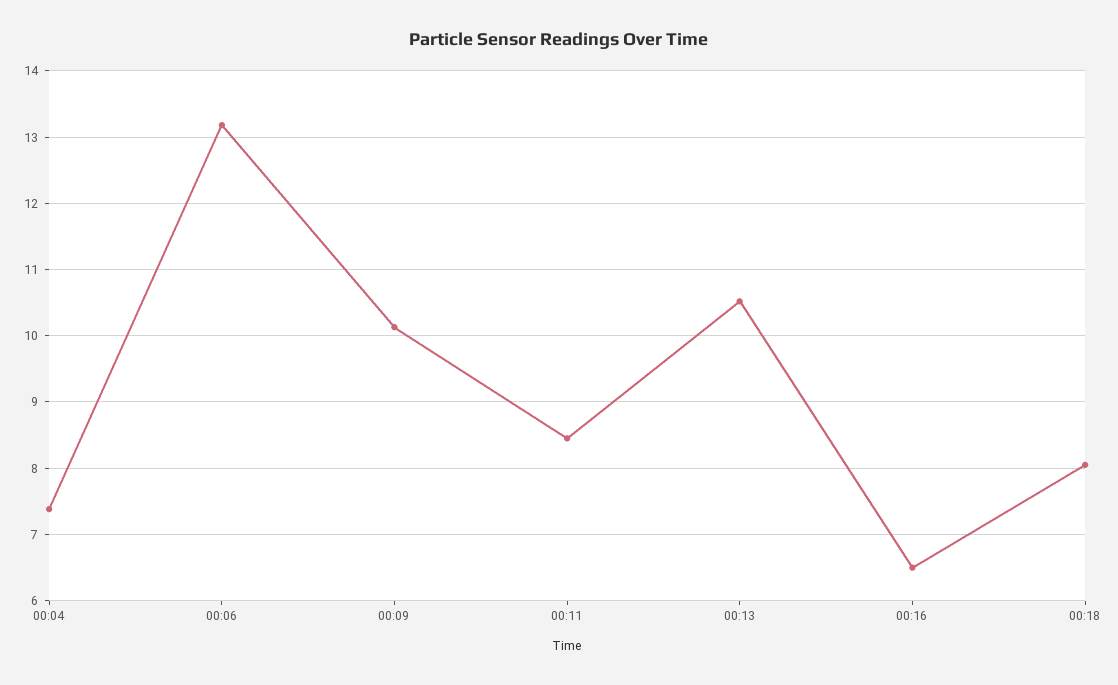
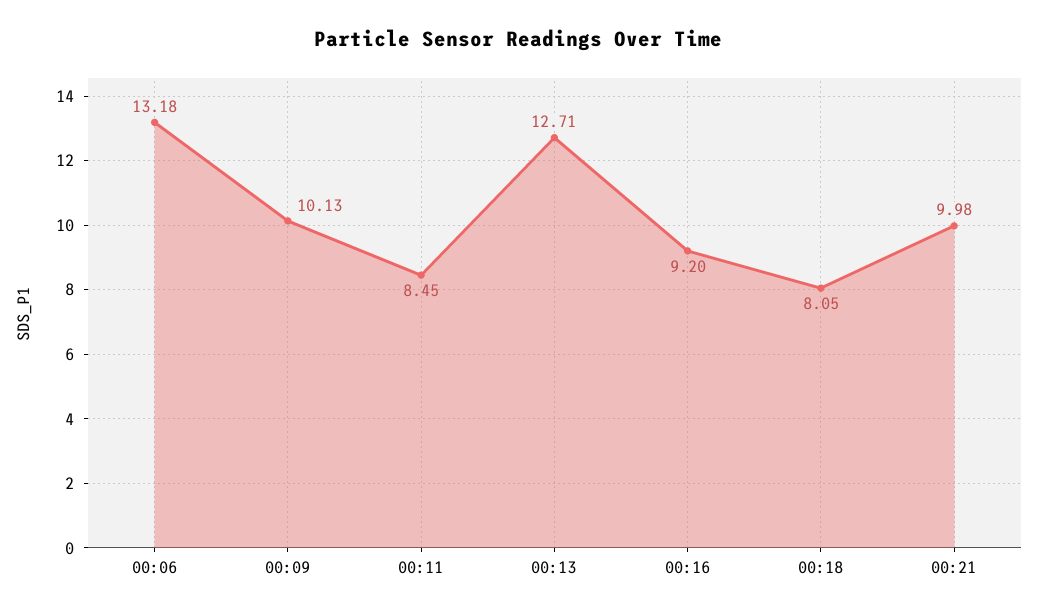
00:04: 7.4 -> none
00:13: 10.5 -> 12.71
00:16: 6.5 -> 9.2
00:21: none -> 9.98

